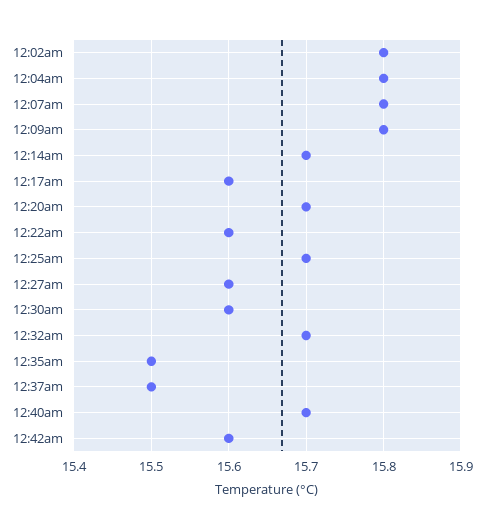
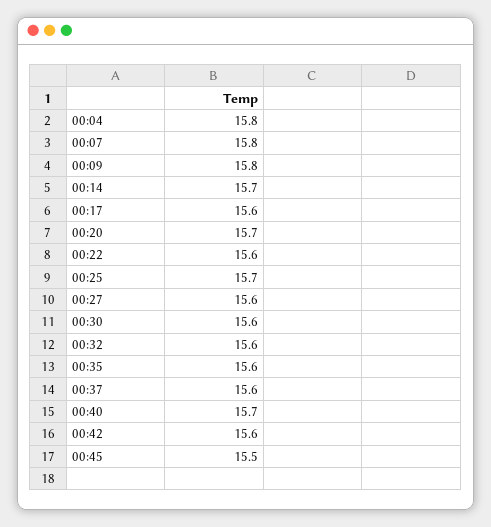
12:02am: 15.8 -> none
12:32am: 15.7 -> 15.6
12:35am: 15.5 -> 15.6
12:37am: 15.5 -> 15.6
00:45: none -> 15.5

